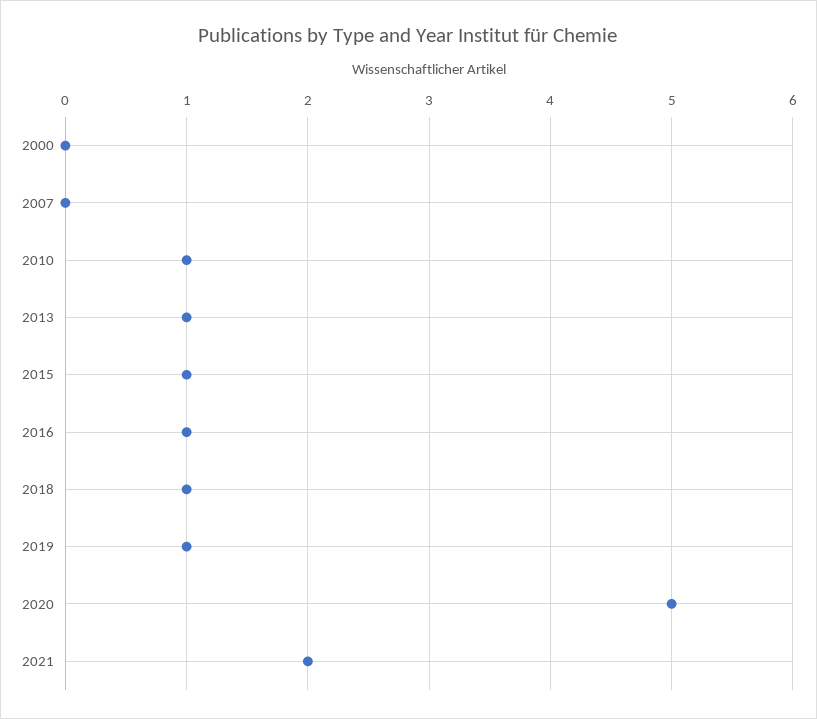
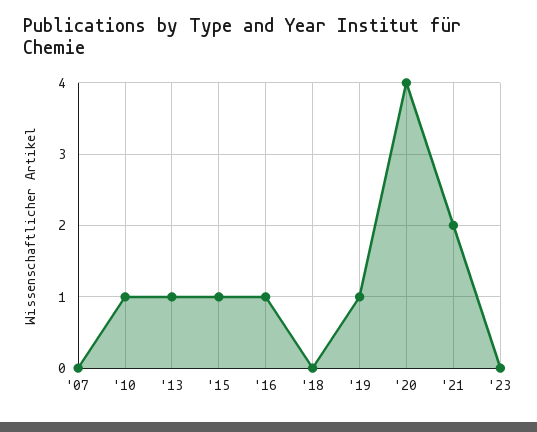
2000: 0 -> none
2018: 1 -> 0
2020: 5 -> 4
'23: none -> 0

